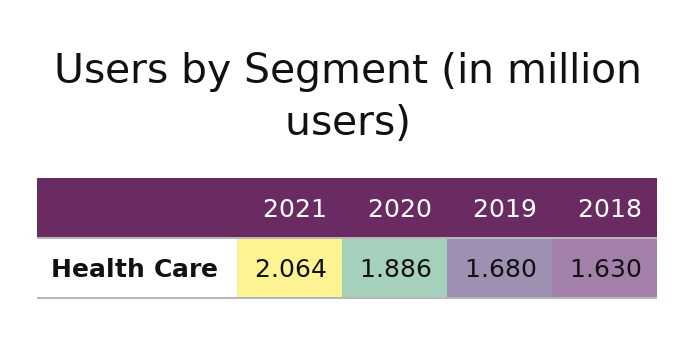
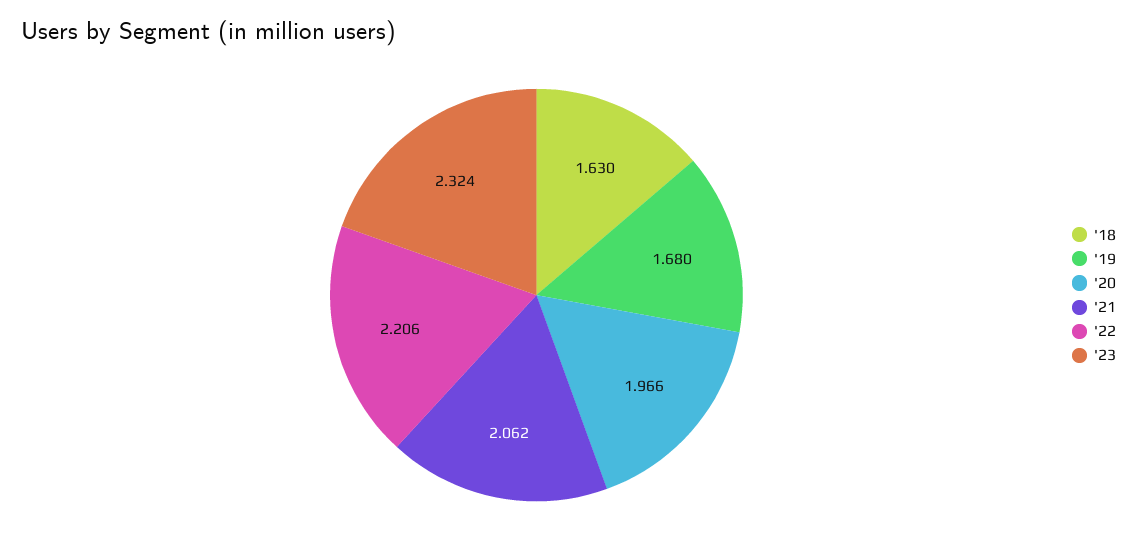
2021: 2.064 -> 2.062
2020: 1.886 -> 1.966
'22: none -> 2.206
'23: none -> 2.324

